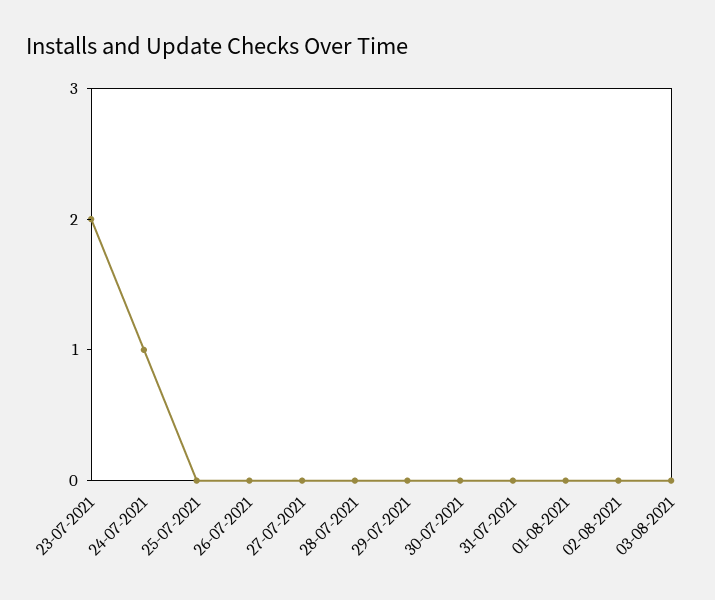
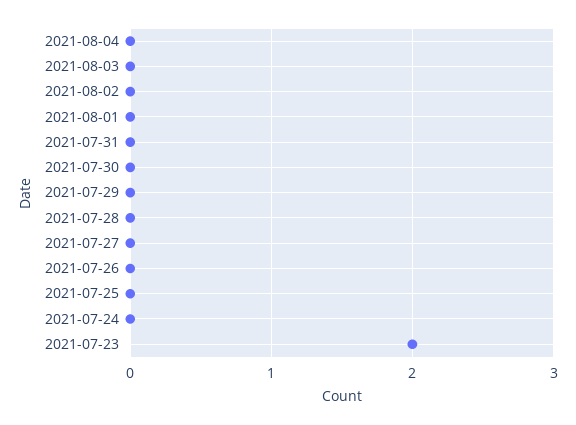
24-07-2021: 1 -> 0
2021-08-04: none -> 0

